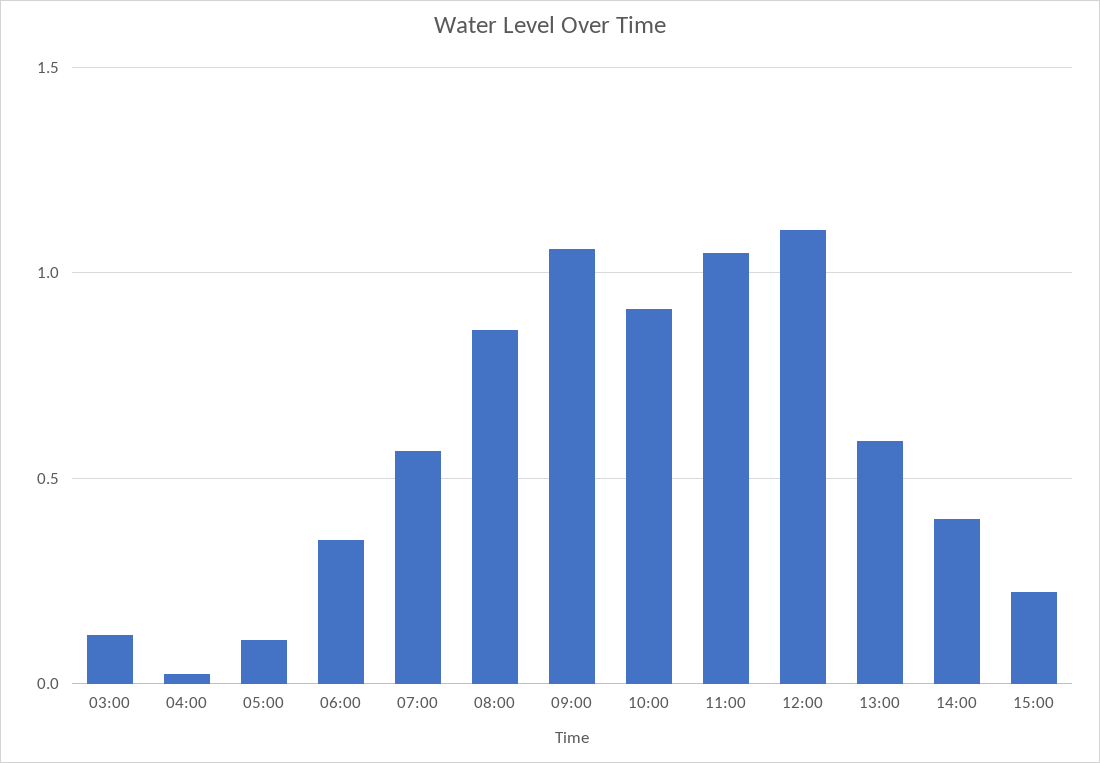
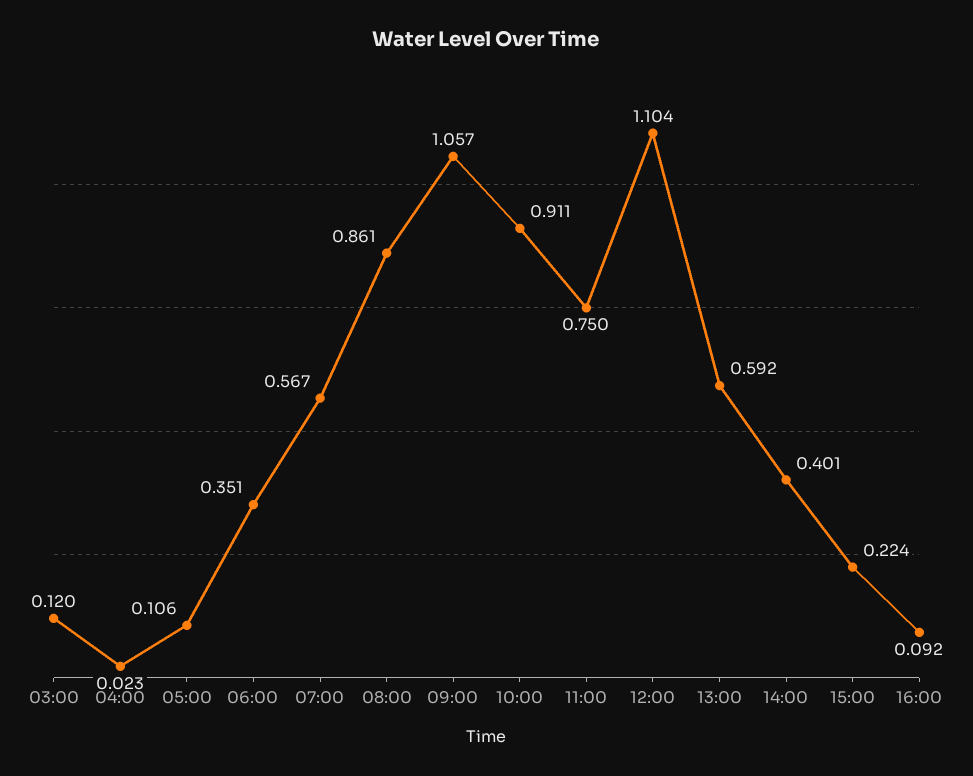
11:00: 1.05 -> 0.75
16:00: none -> 0.092

